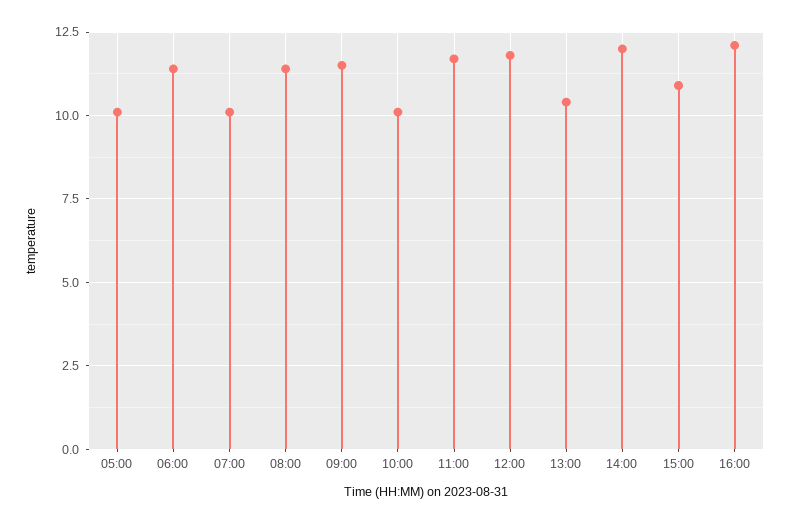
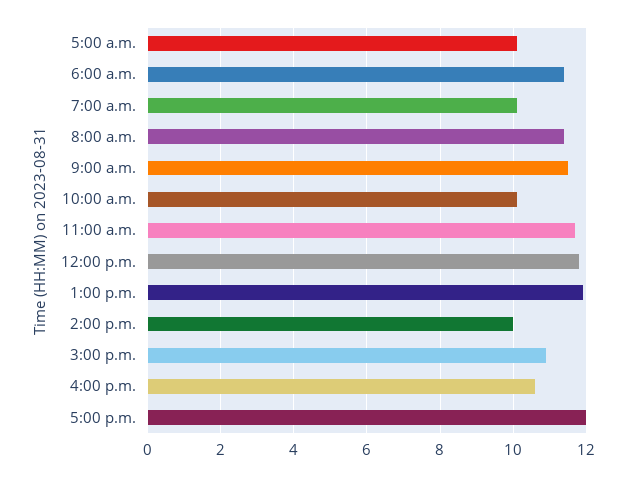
13:00: 10.5 -> 12
14:00: 12 -> 10
16:00: 12 -> 10.5
5:00 p.m.: none -> 12

